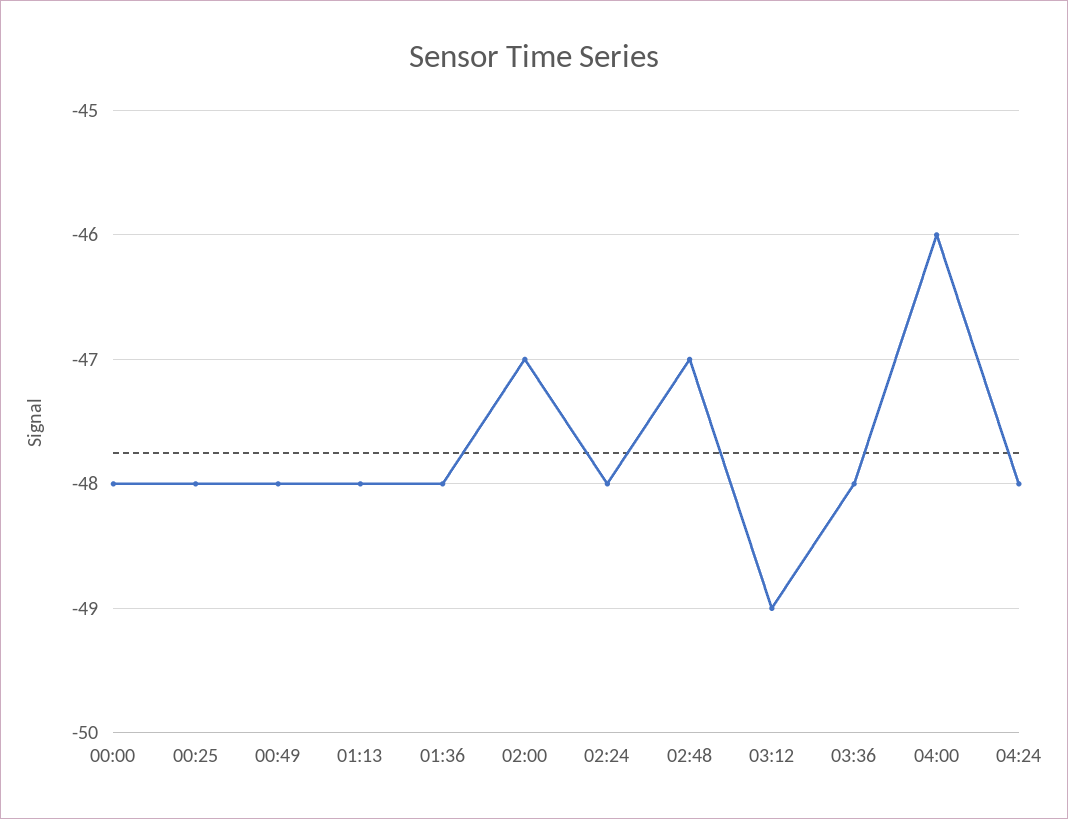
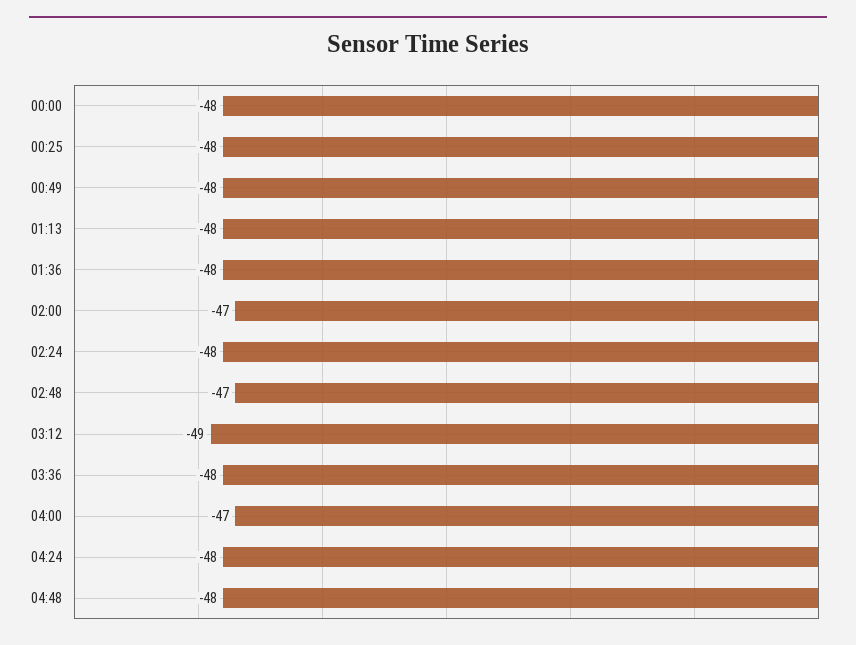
04:00: -46 -> -47
04:48: none -> -48

